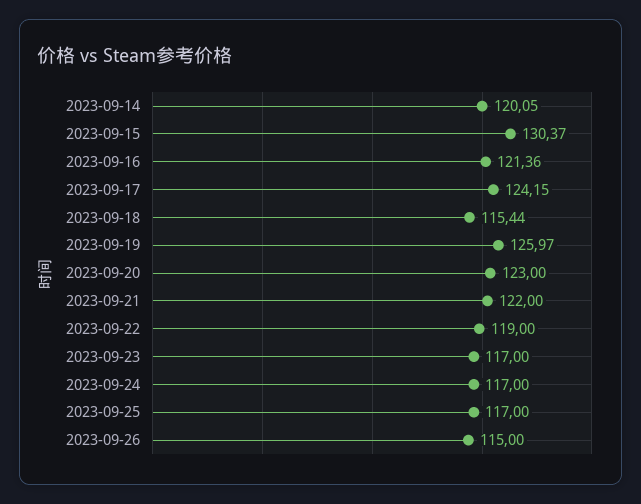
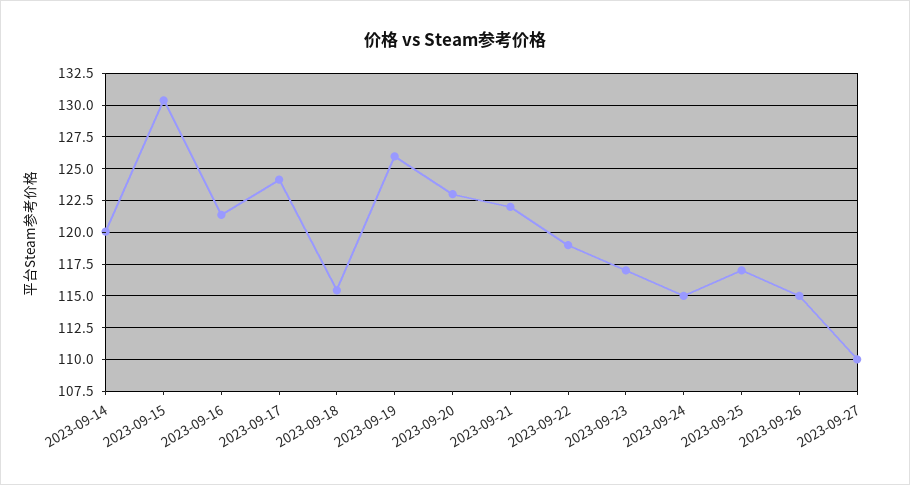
2023-09-24: 117 -> 115
2023-09-27: none -> 110

